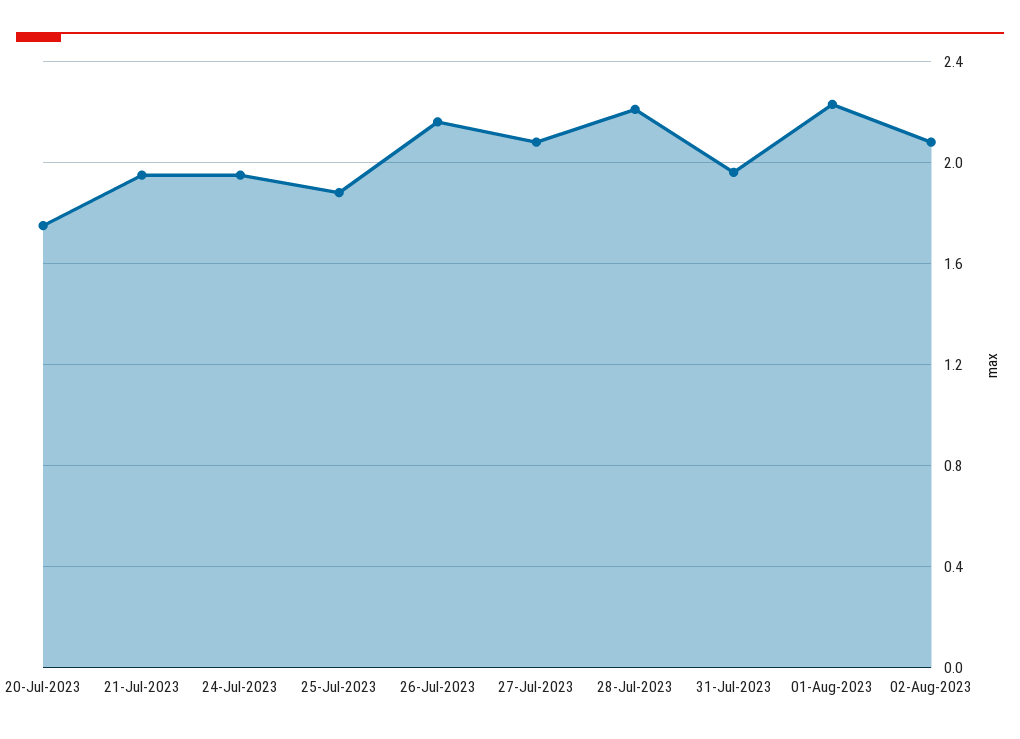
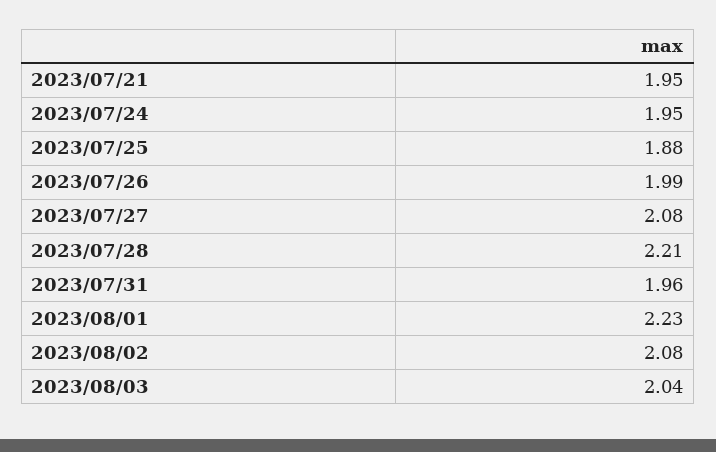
20-Jul-2023: 1.75 -> none
26-Jul-2023: 2.15 -> 1.99
2023/08/03: none -> 2.04

